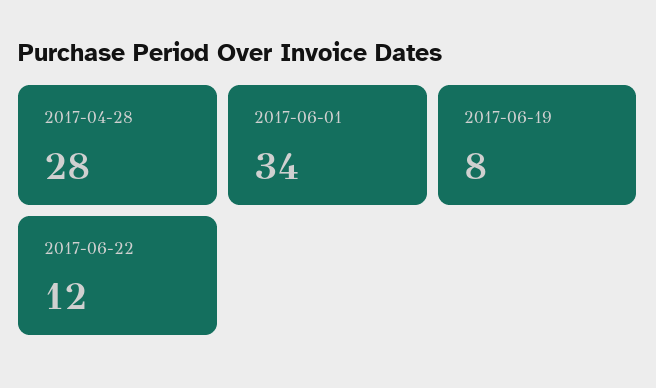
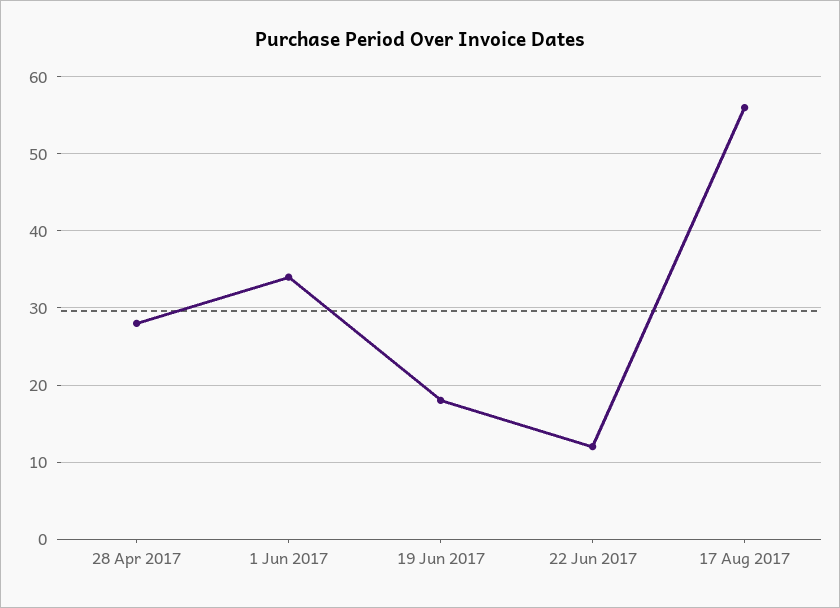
2017-06-19: 8 -> 18
17 Aug 2017: none -> 56

